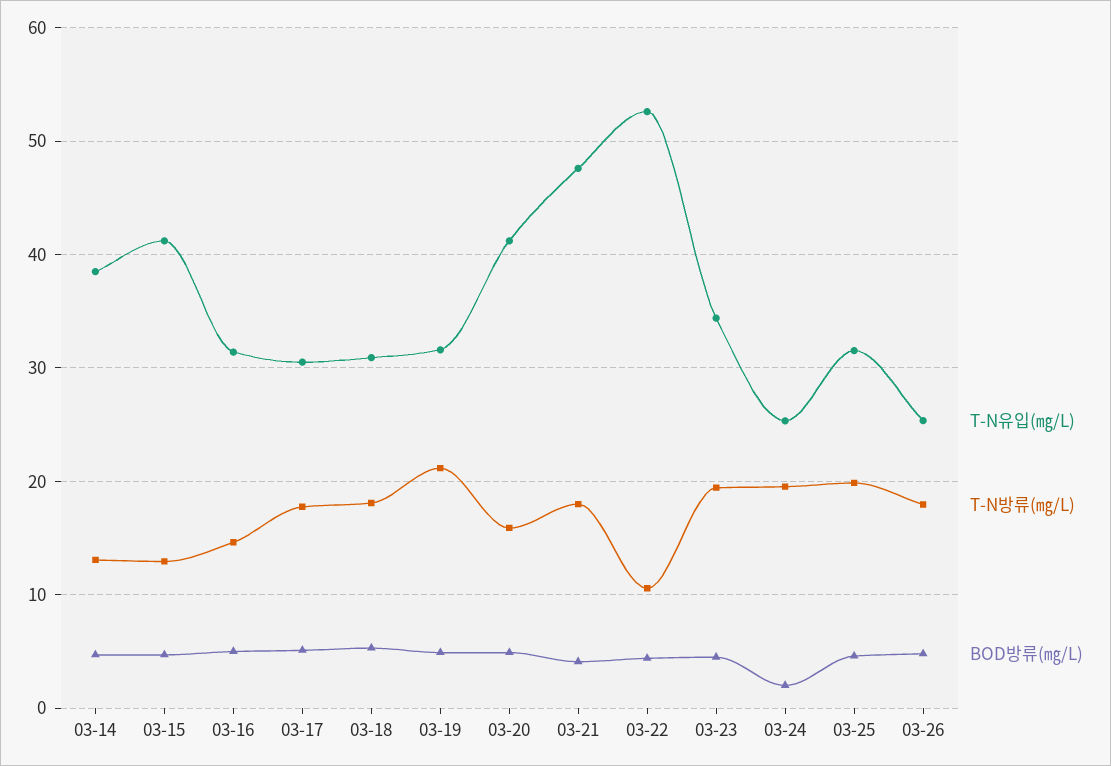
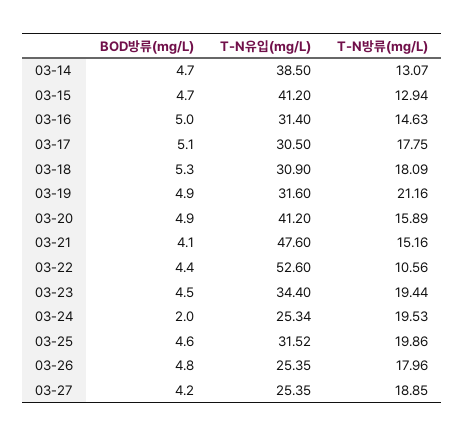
T-N방류(㎎/L), 03-21: 18 -> 15.16
BOD방류(㎎/L), 03-27: none -> 4.2
T-N유입(㎎/L), 03-27: none -> 25.35
T-N방류(㎎/L), 03-27: none -> 18.85

